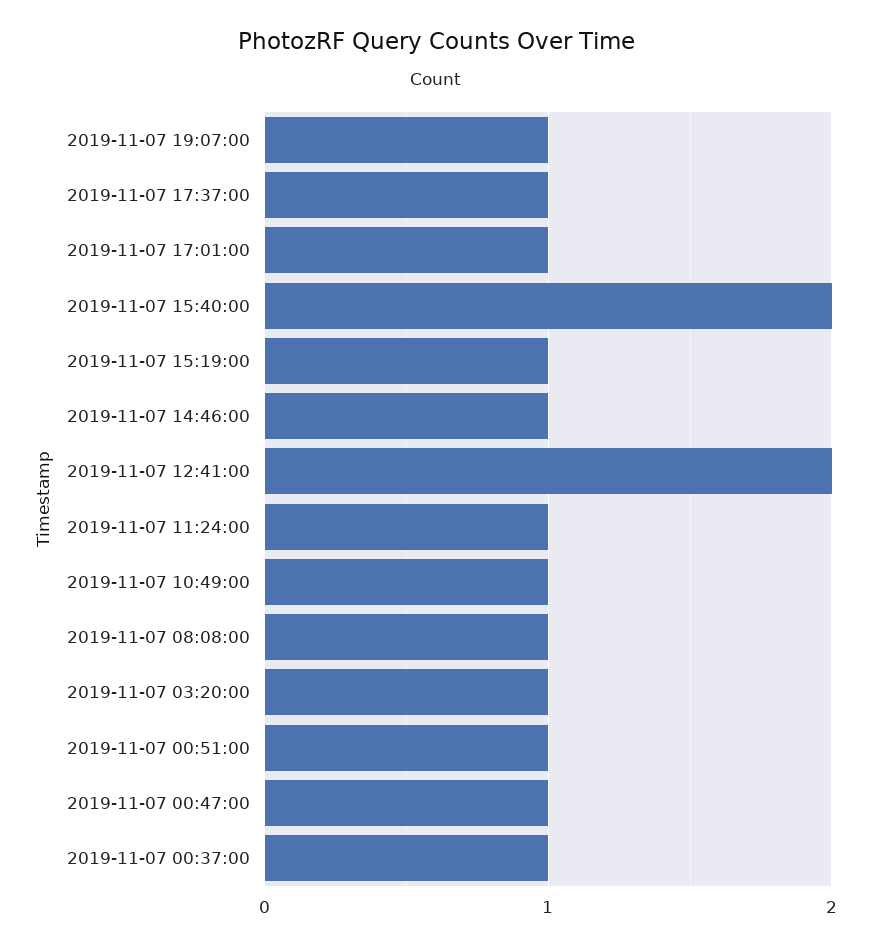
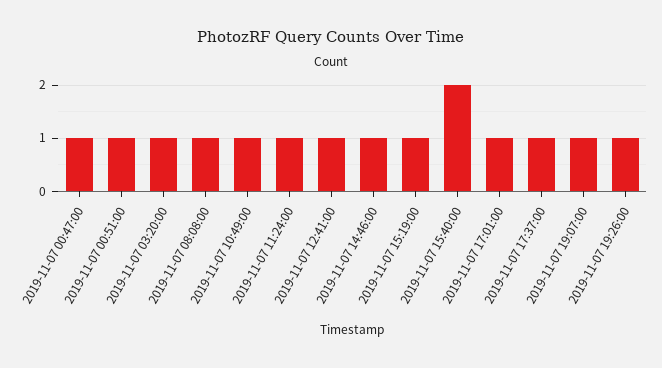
2019-11-07 12:41:00: 2 -> 1
2019-11-07 00:37:00: 1 -> none
2019-11-07 19:26:00: none -> 1

